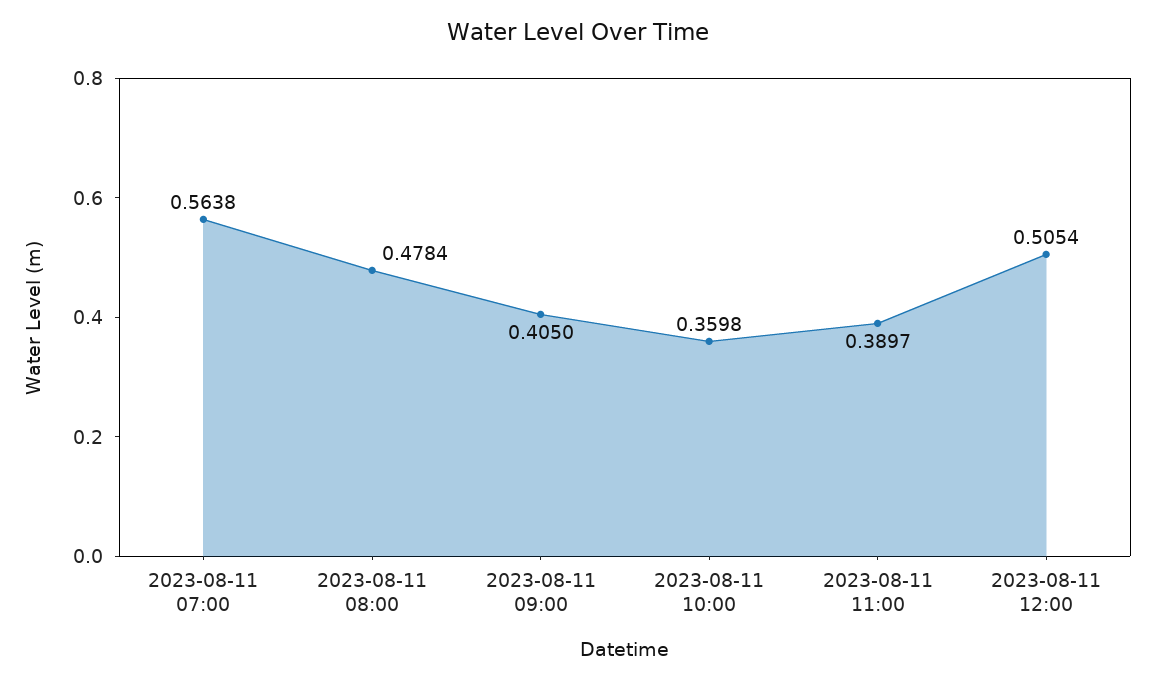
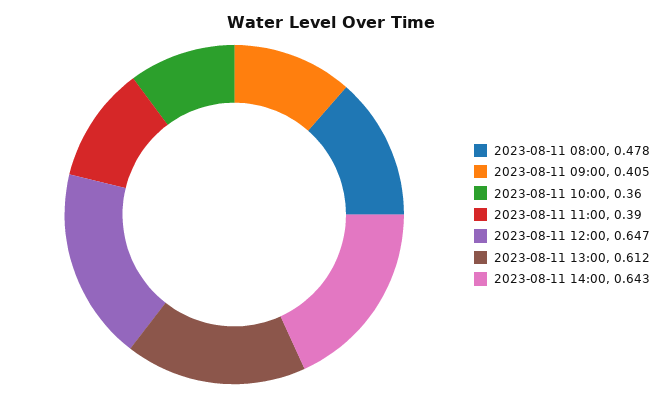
2023-08-11 07:00: 0.5638 -> none
2023-08-11 12:00: 0.5054 -> 0.647
2023-08-11 13:00: none -> 0.612
2023-08-11 14:00: none -> 0.643

